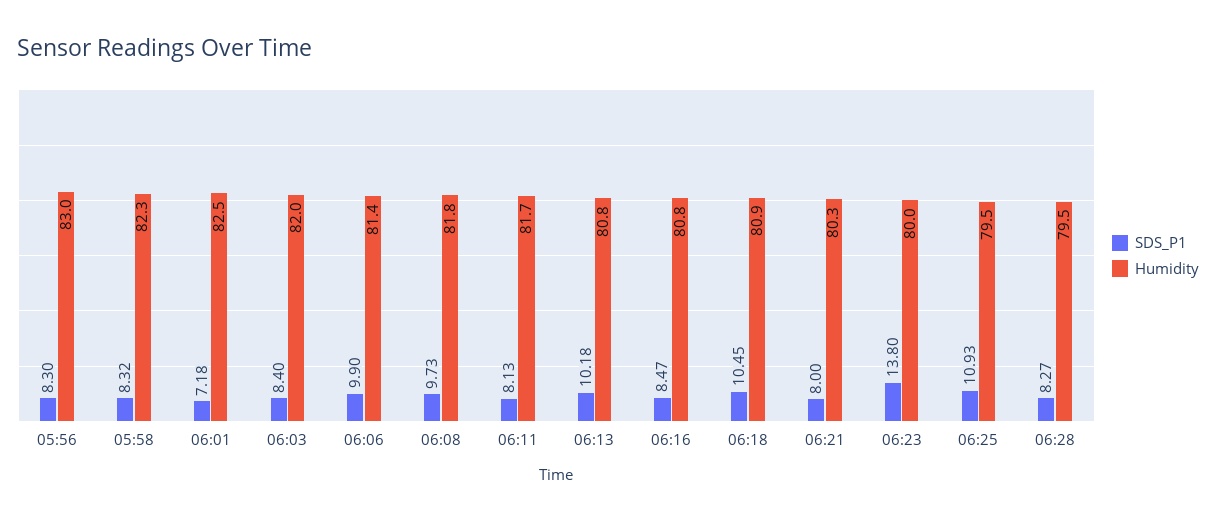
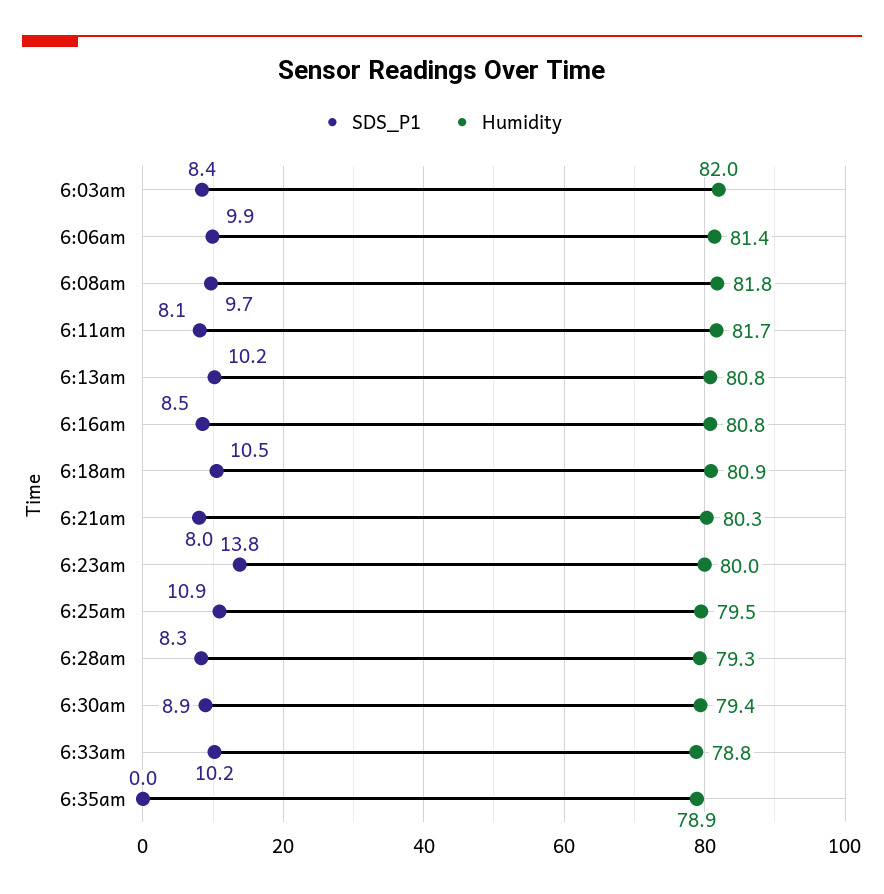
SDS_P1, 05:56: 8.3 -> none
Humidity, 05:56: 83 -> none
SDS_P1, 05:58: 8.32 -> none
Humidity, 05:58: 82.3 -> none
SDS_P1, 06:01: 7.18 -> none
Humidity, 06:01: 82.5 -> none
Humidity, 06:28: 79.5 -> 79.3
SDS_P1, 6:30am: none -> 8.9
Humidity, 6:30am: none -> 79.4
SDS_P1, 6:33am: none -> 10.2
Humidity, 6:33am: none -> 78.8
SDS_P1, 6:35am: none -> 0
Humidity, 6:35am: none -> 78.9

